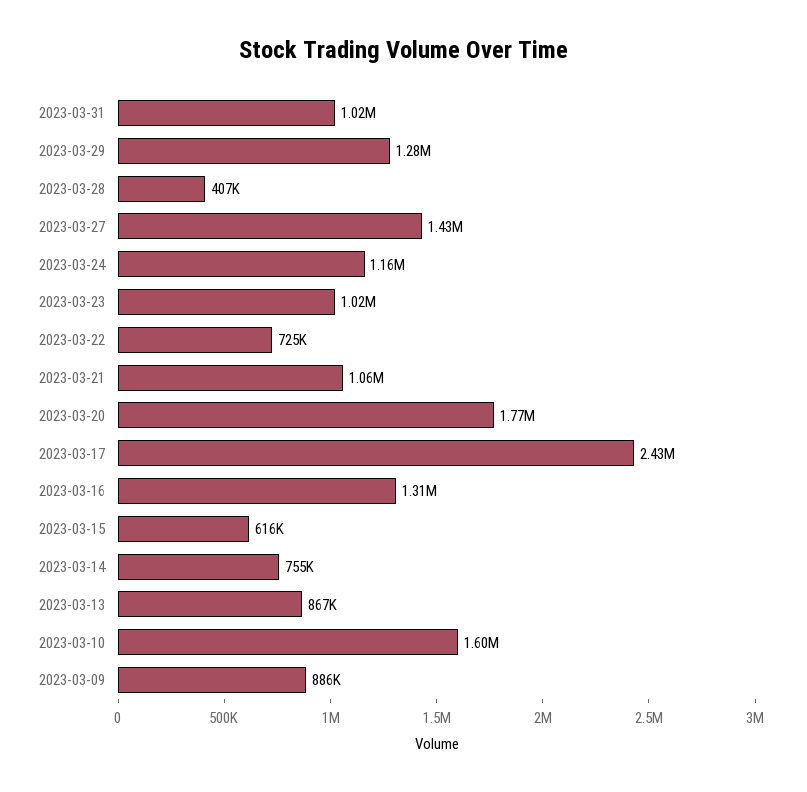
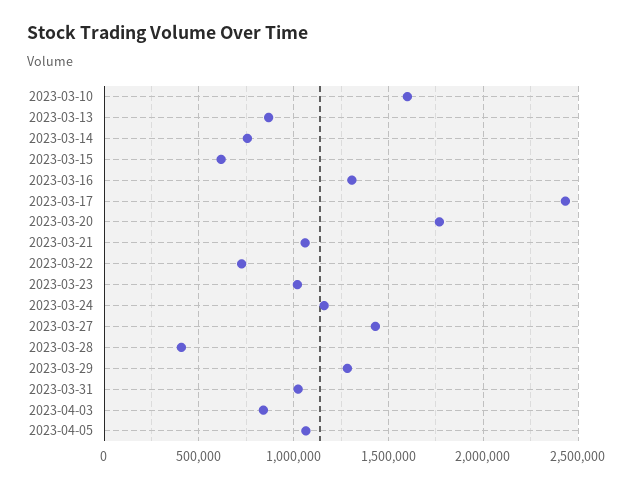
2023-03-09: 886000 -> none
2023-04-03: none -> 850000
2023-04-05: none -> 1050000

